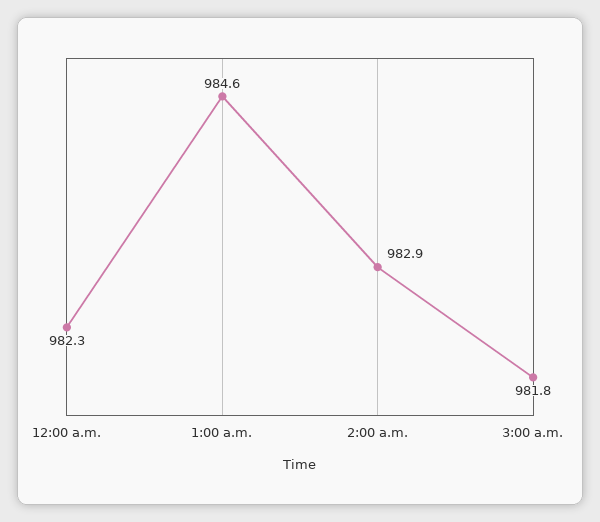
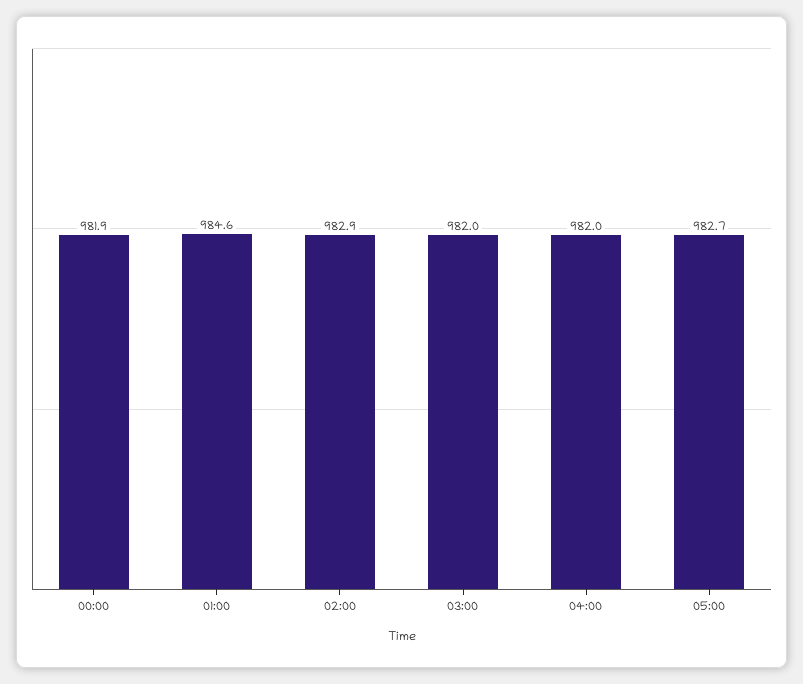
12:00 a.m.: 982.3 -> 981.9
3:00 a.m.: 981.8 -> 982
04:00: none -> 982
05:00: none -> 982.7

